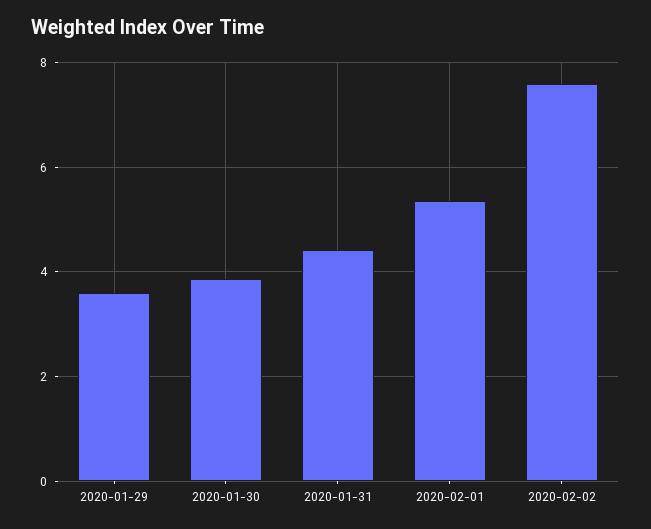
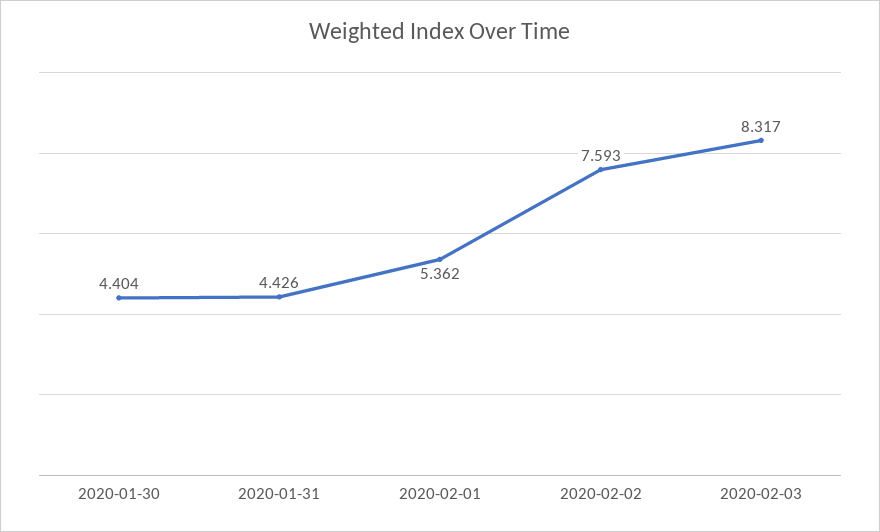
2020-01-29: 3.6 -> none
2020-01-30: 3.8 -> 4.404
2020-02-03: none -> 8.317

